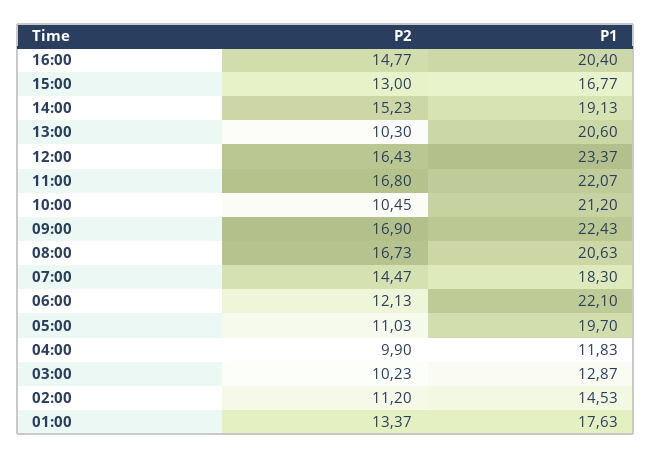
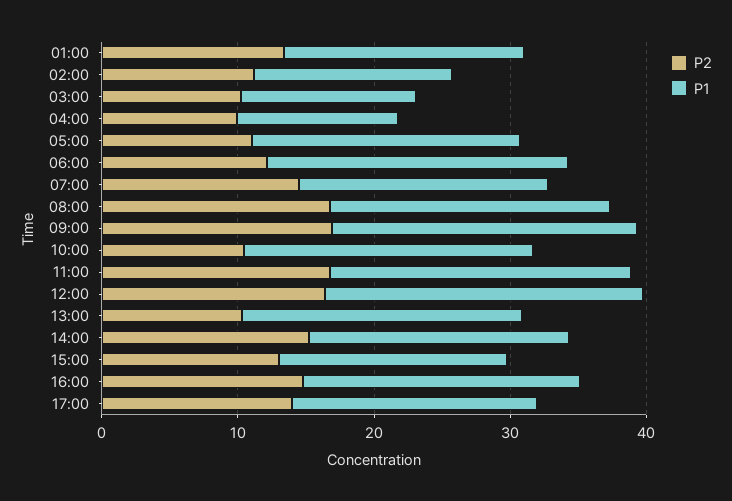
P2, 17:00: none -> 14
P1, 17:00: none -> 18

